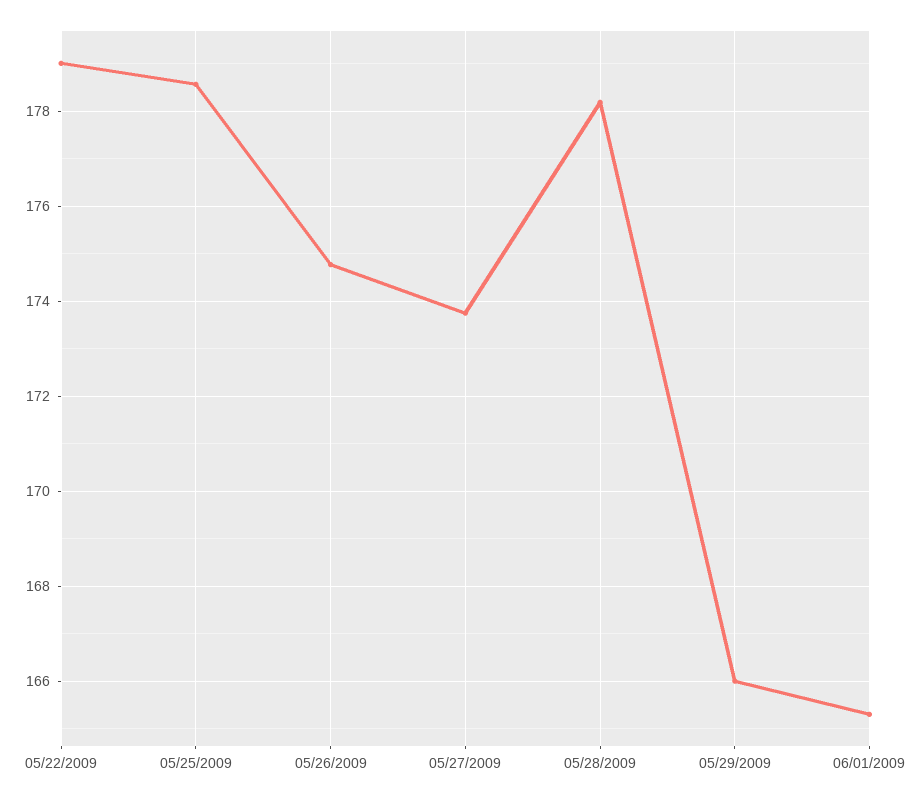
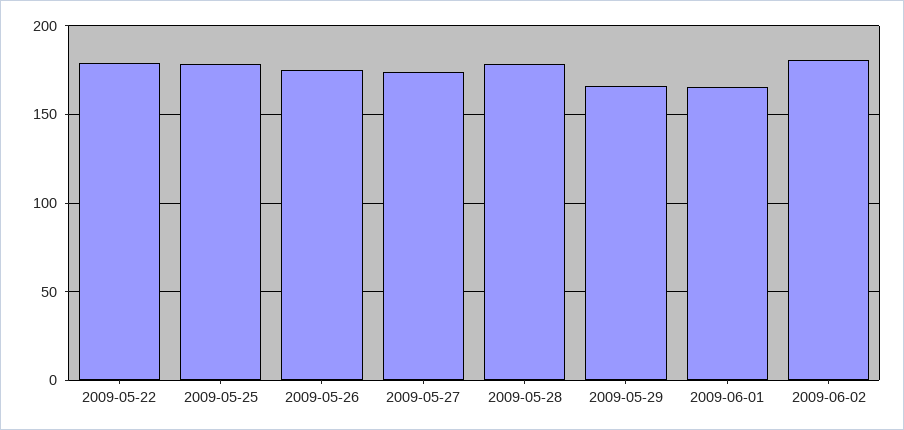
2009-06-02: none -> 180

